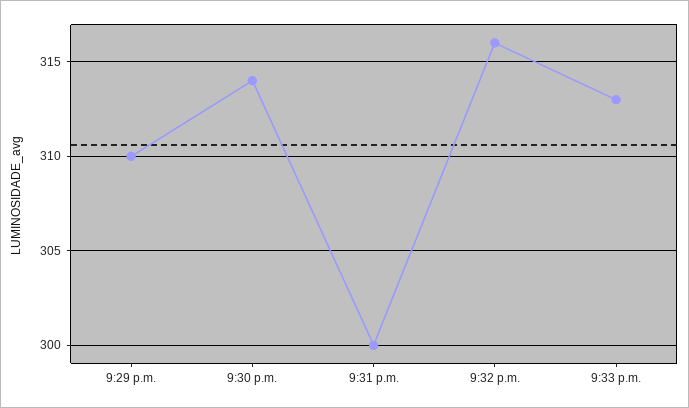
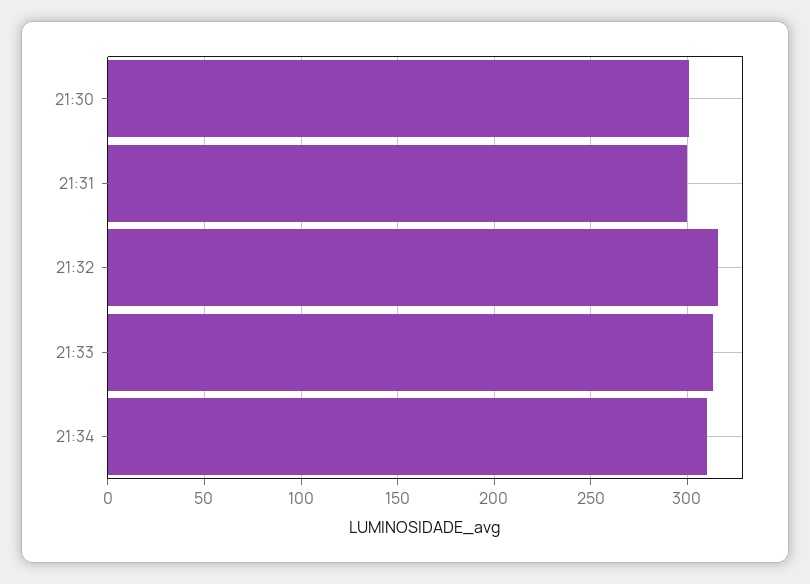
9:29 p.m.: 310 -> none
9:30 p.m.: 314 -> 300
21:34: none -> 310

